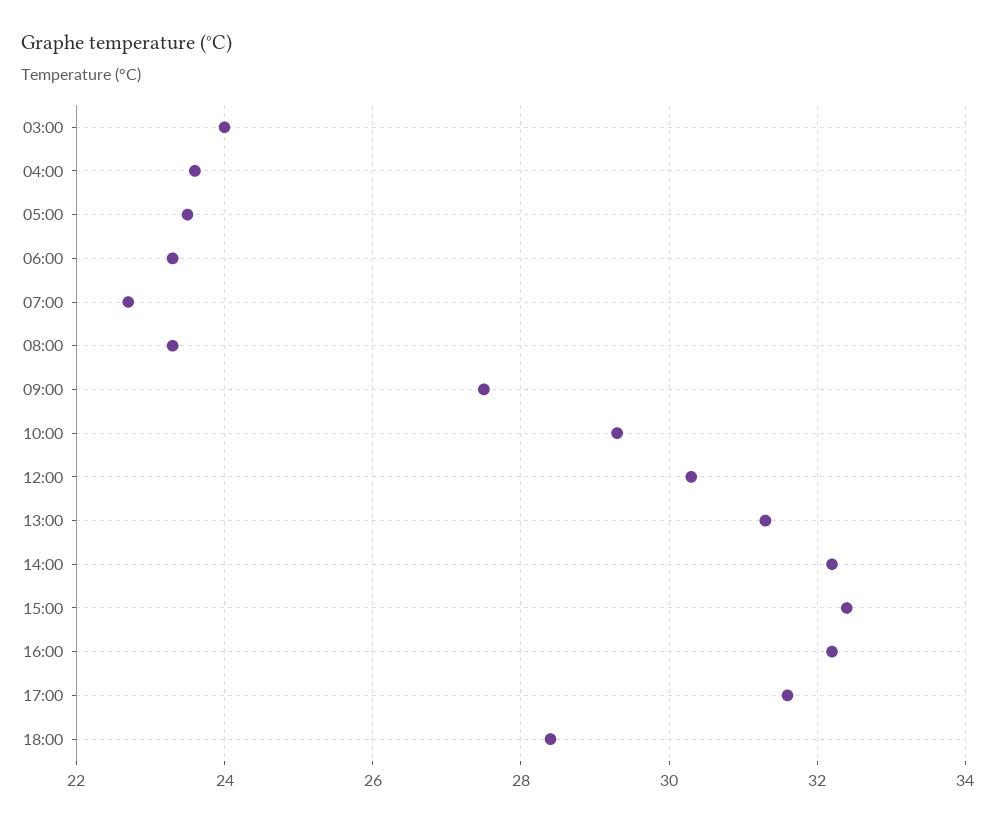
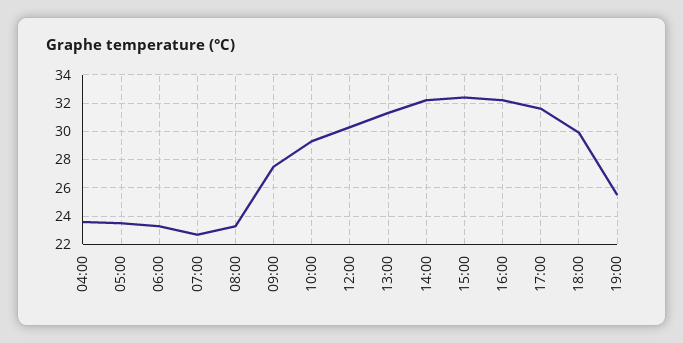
03:00: 24 -> none
18:00: 28.5 -> 30
19:00: none -> 25.5

